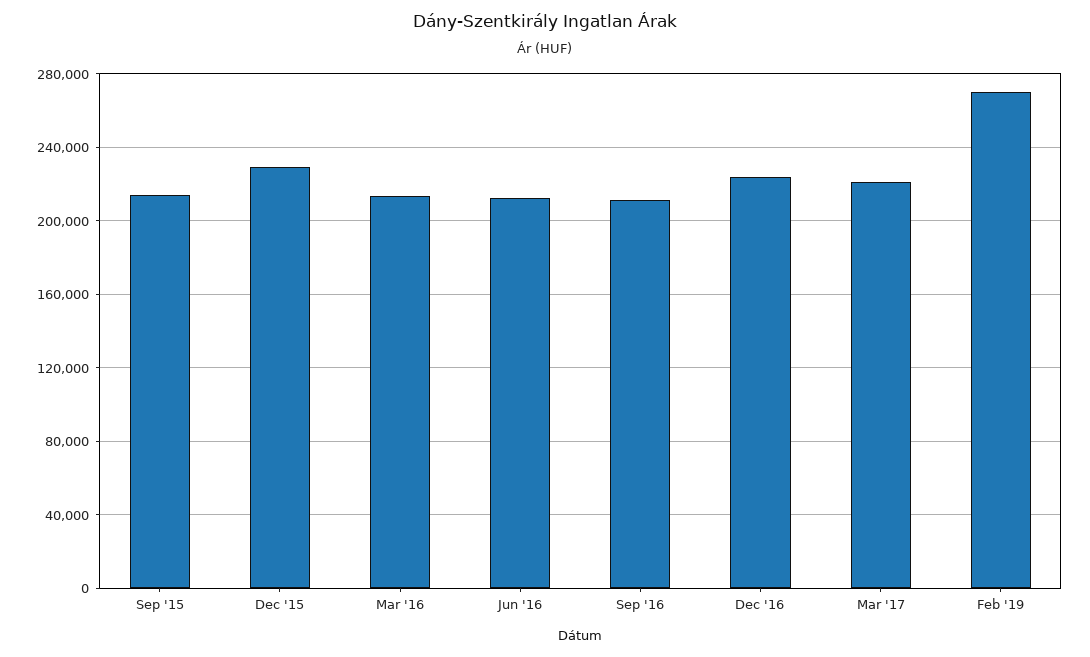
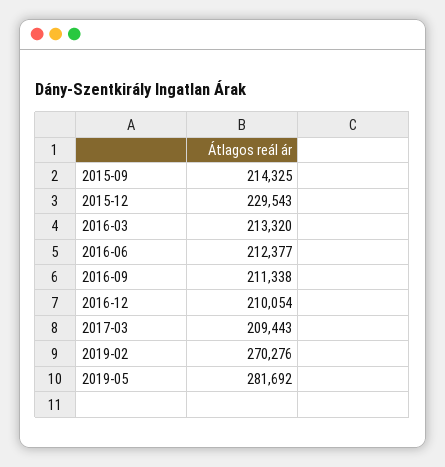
Dec '16: 225000 -> 210054
Mar '17: 220000 -> 209443
2019-05: none -> 281692

